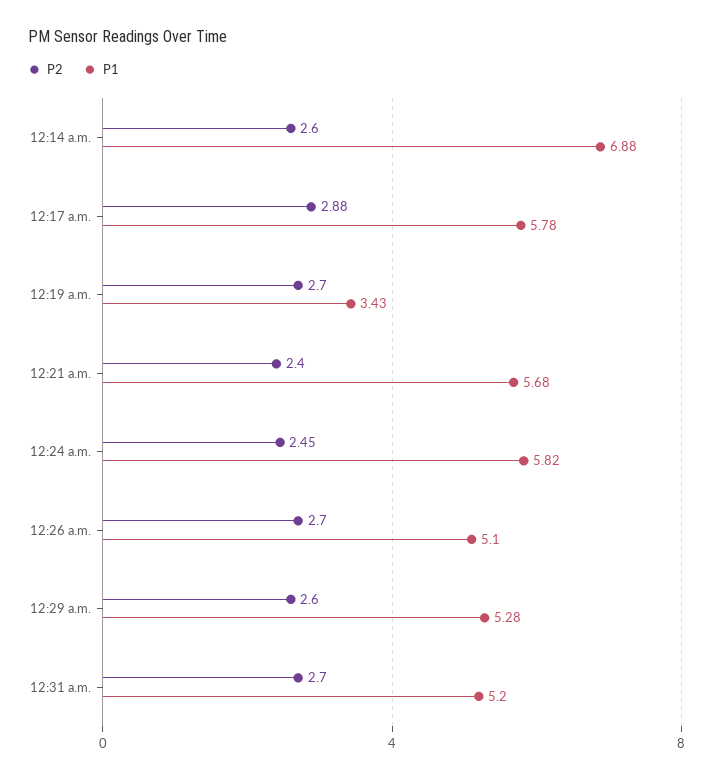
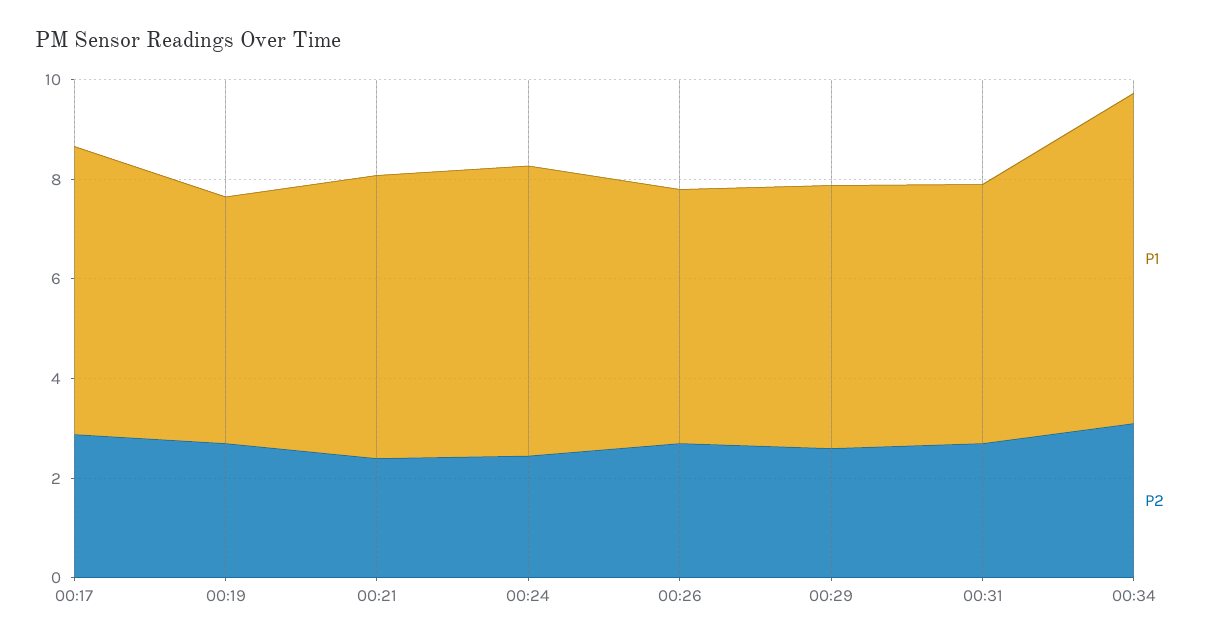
P2, 12:14 a.m.: 2.6 -> none
P1, 12:14 a.m.: 6.88 -> none
P1, 12:19 a.m.: 3.43 -> 5
P1, 00:34: none -> 6.5
P2, 00:34: none -> 3

